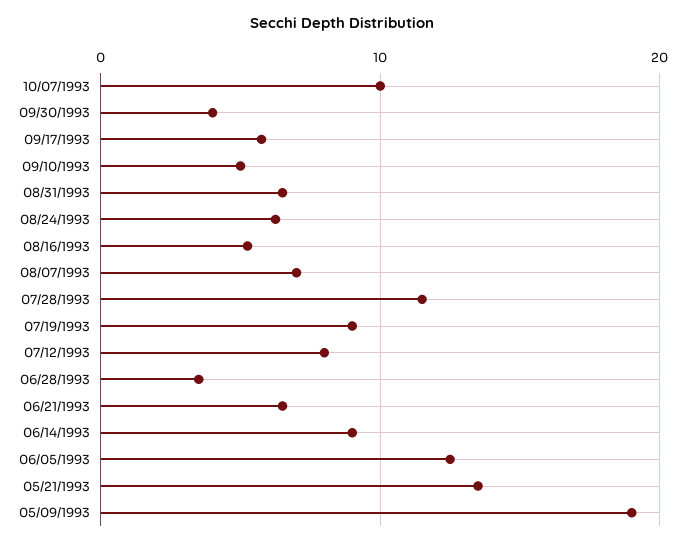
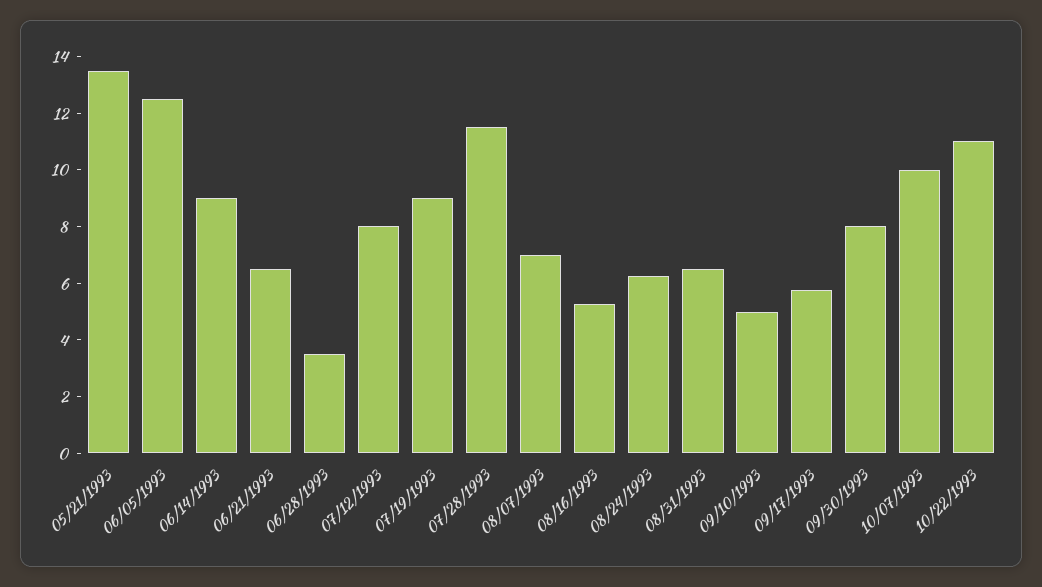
09/30/1993: 4 -> 8
05/09/1993: 19 -> none
10/22/1993: none -> 11

